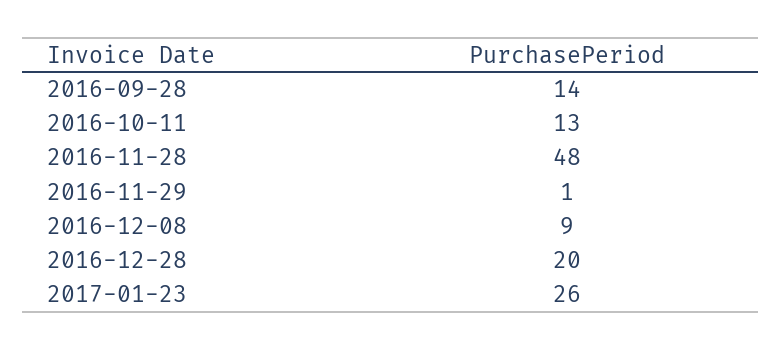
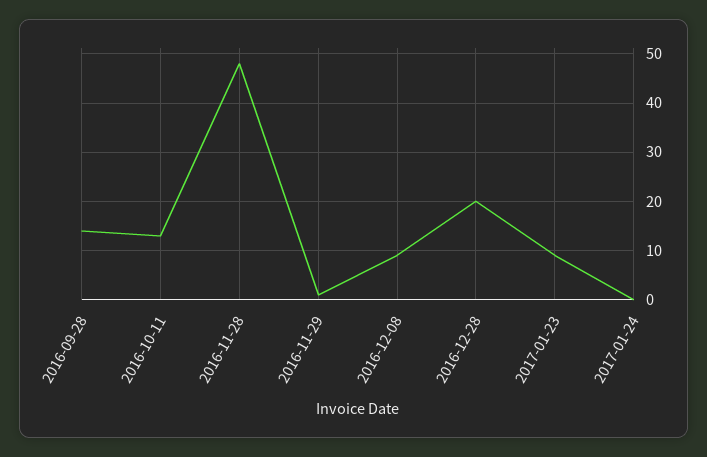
2017-01-23: 26 -> 10
2017-01-24: none -> 0

